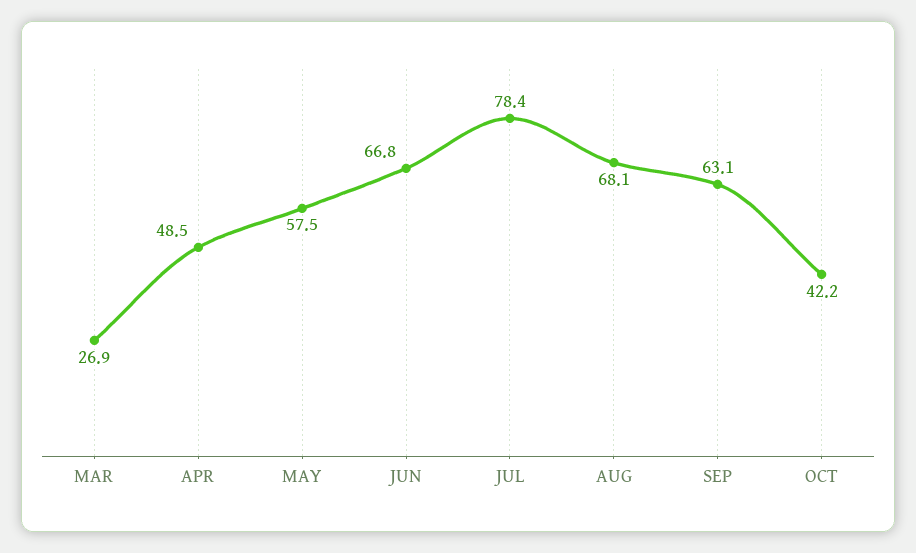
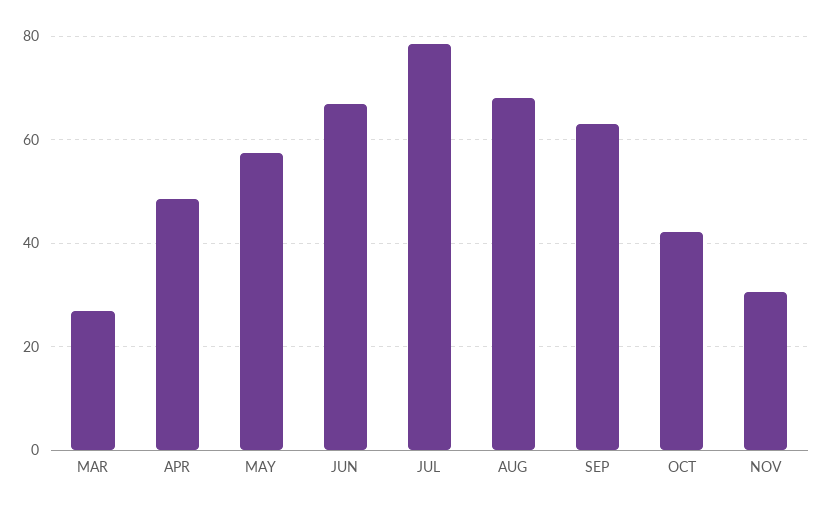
NOV: none -> 30

